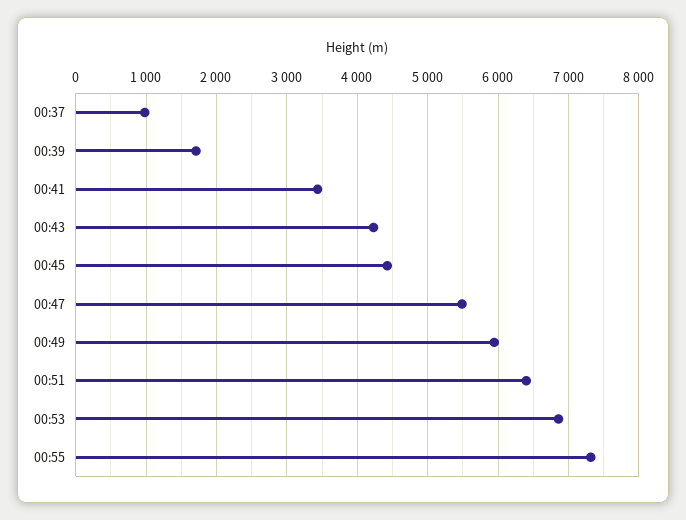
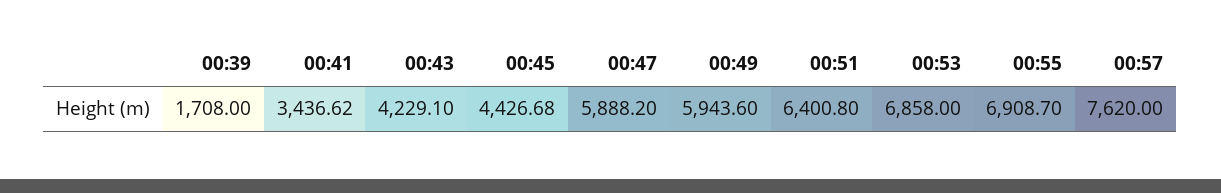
00:37: 1000 -> none
00:47: 5500 -> 5888.2
00:55: 7300 -> 6908.7
00:57: none -> 7620

